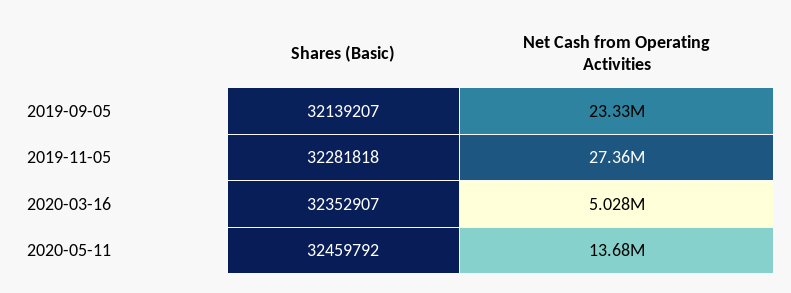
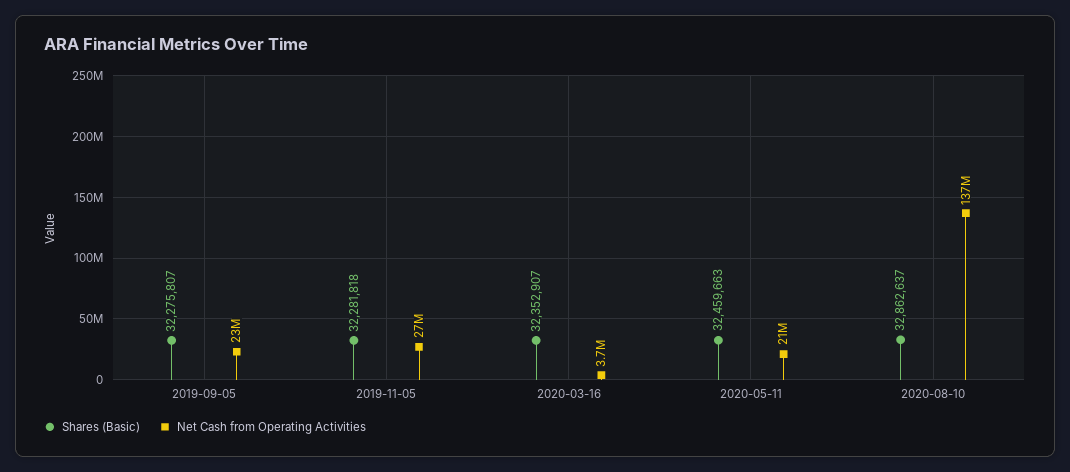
Shares (Basic), 2019-09-05: 32139207 -> 32275807
Net Cash from Operating Activities, 2020-03-16: 5028000 -> 3700000
Shares (Basic), 2020-05-11: 32459792 -> 32459663
Net Cash from Operating Activities, 2020-05-11: 13680000 -> 21000000
Shares (Basic), 2020-08-10: none -> 32862637
Net Cash from Operating Activities, 2020-08-10: none -> 137000000

